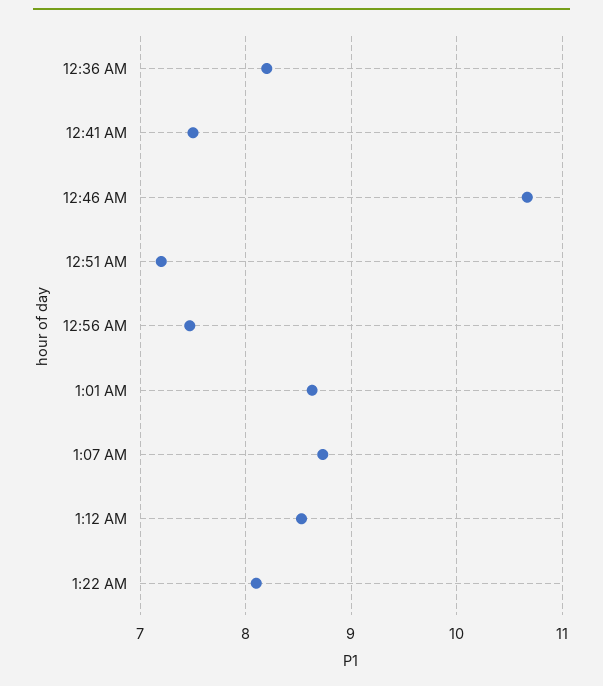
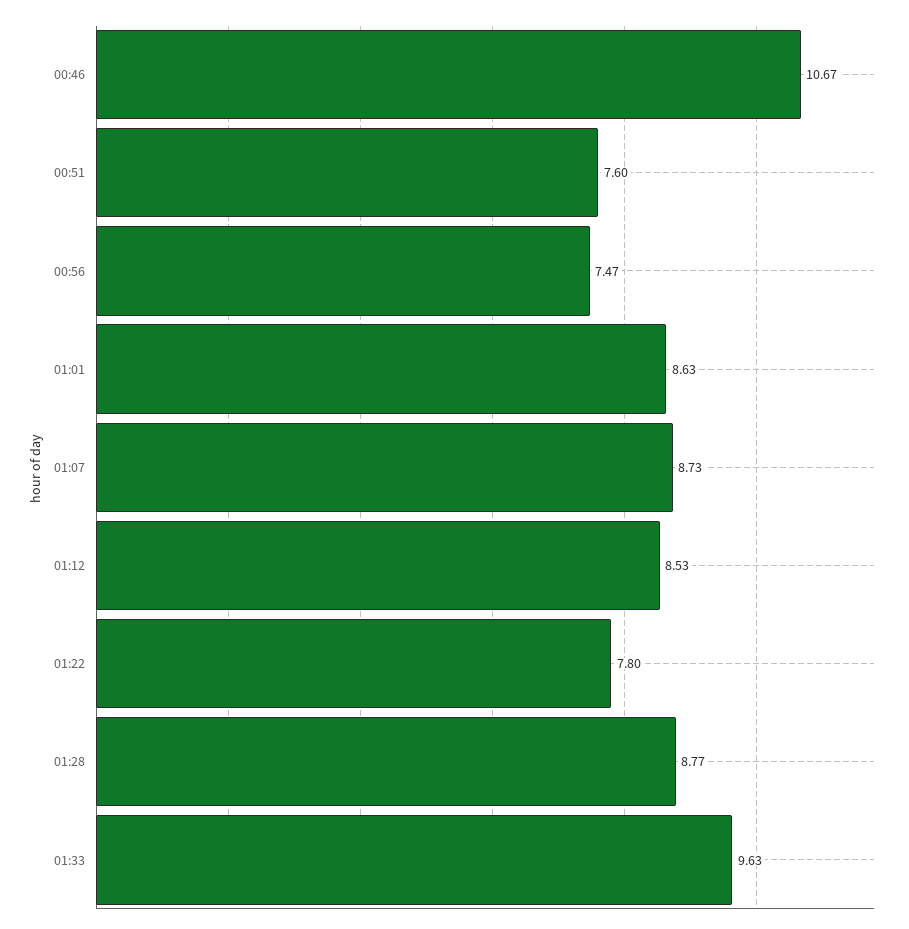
12:36 AM: 8.2 -> none
12:41 AM: 7.5 -> none
12:51 AM: 7.2 -> 7.6
1:22 AM: 8.1 -> 7.8
01:28: none -> 8.77
01:33: none -> 9.63

